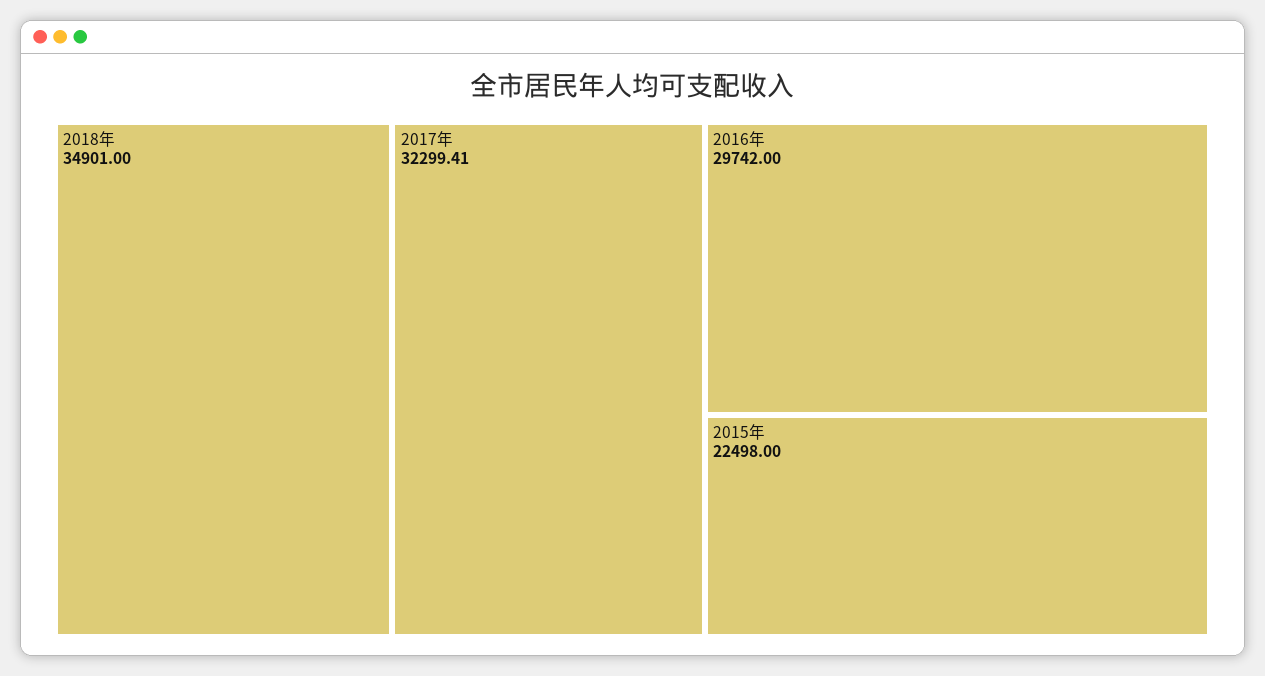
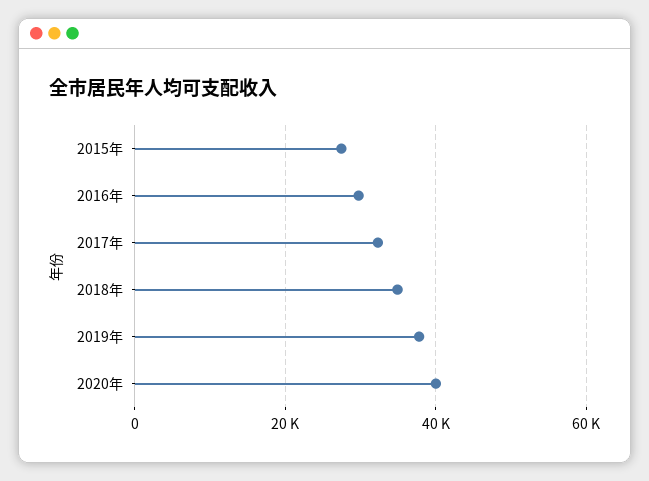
2015年: 22498 -> 28000
2019年: none -> 38000
2020年: none -> 40000

